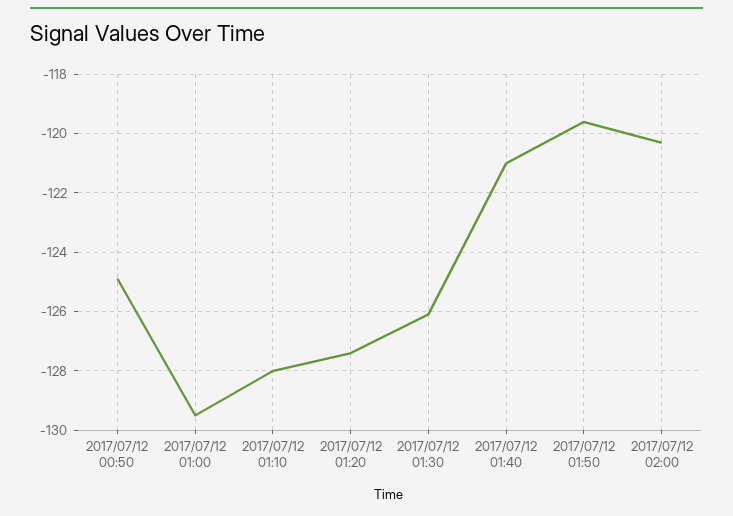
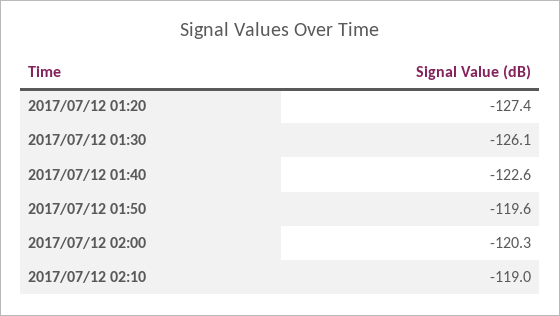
2017/07/12 00:50: -125 -> none
2017/07/12 01:00: -129.5 -> none
2017/07/12 01:10: -128 -> none
2017/07/12 01:40: -121 -> -122.6
2017/07/12 02:10: none -> -119

